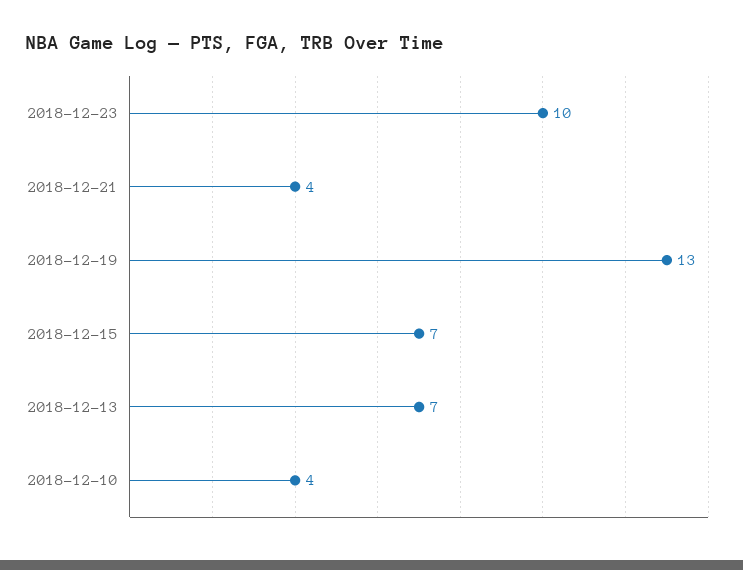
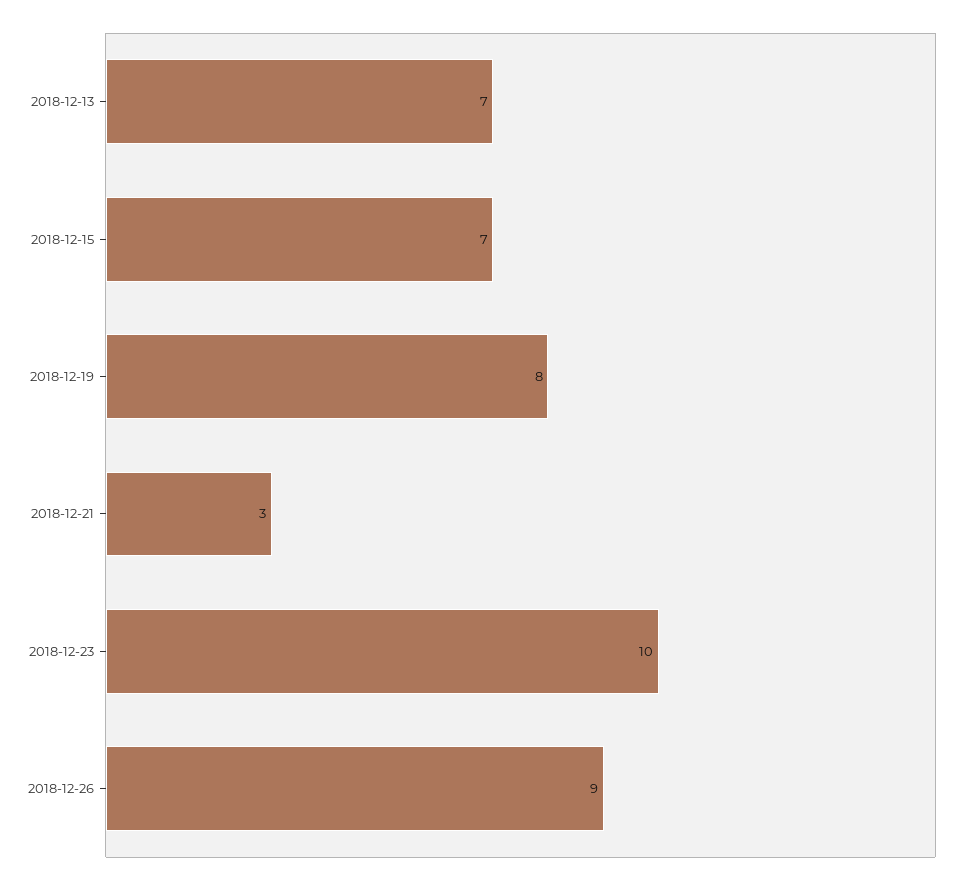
2018-12-21: 4 -> 3
2018-12-19: 13 -> 8
2018-12-10: 4 -> none
2018-12-26: none -> 9

